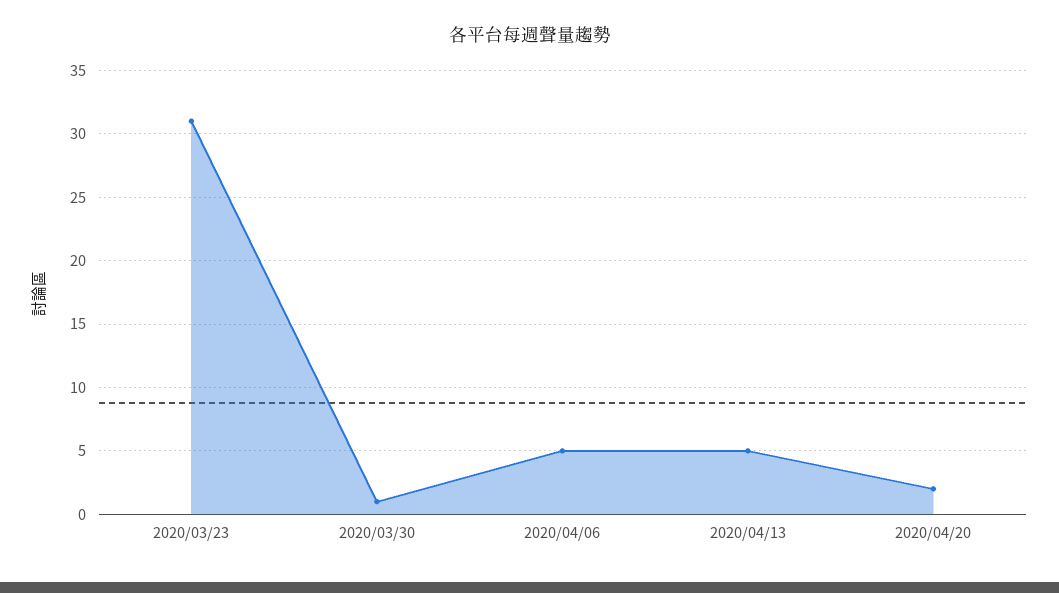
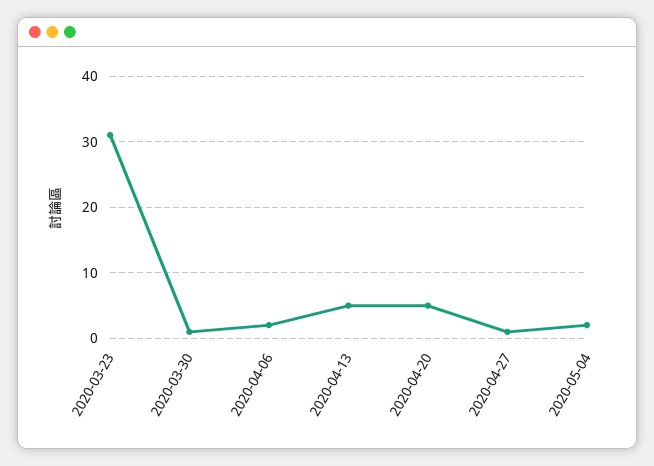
2020/04/06: 5 -> 2
2020/04/20: 2 -> 5
2020-04-27: none -> 1
2020-05-04: none -> 2

